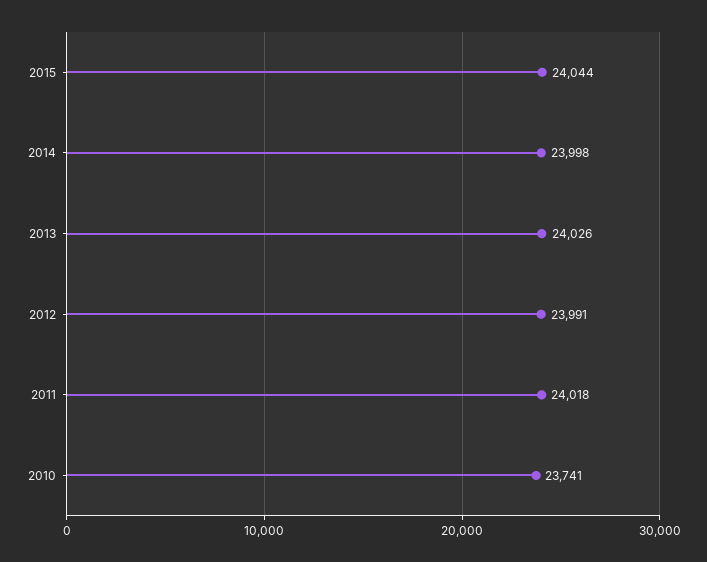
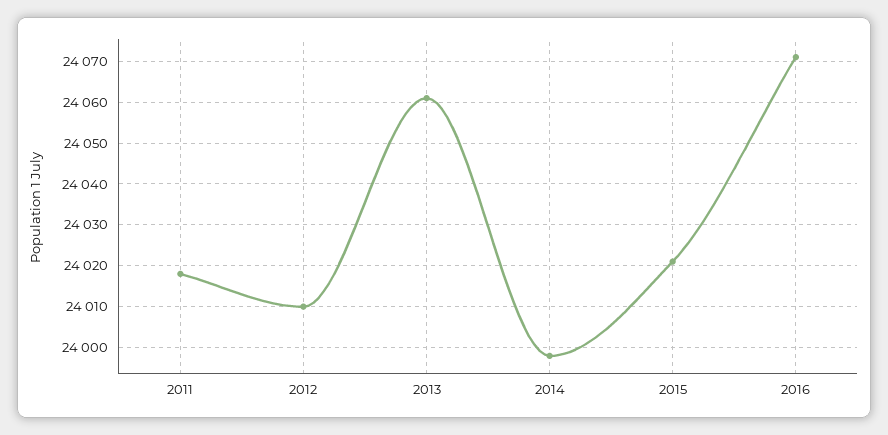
2015: 24044 -> 24020
2013: 24026 -> 24060
2012: 23991 -> 24010
2010: 23741 -> none
2016: none -> 24070

